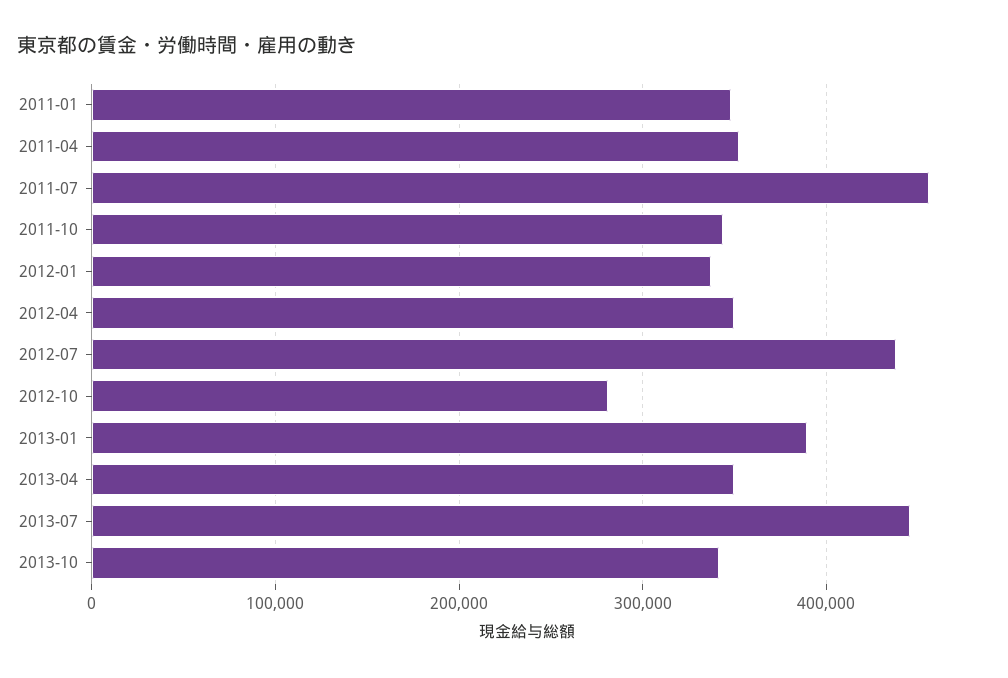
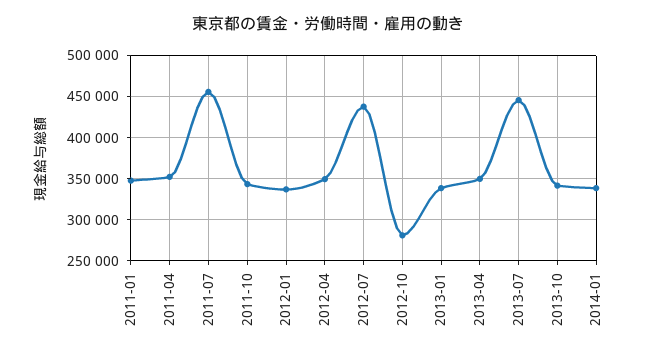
2013-01: 390000 -> 340000
2014-01: none -> 340000

